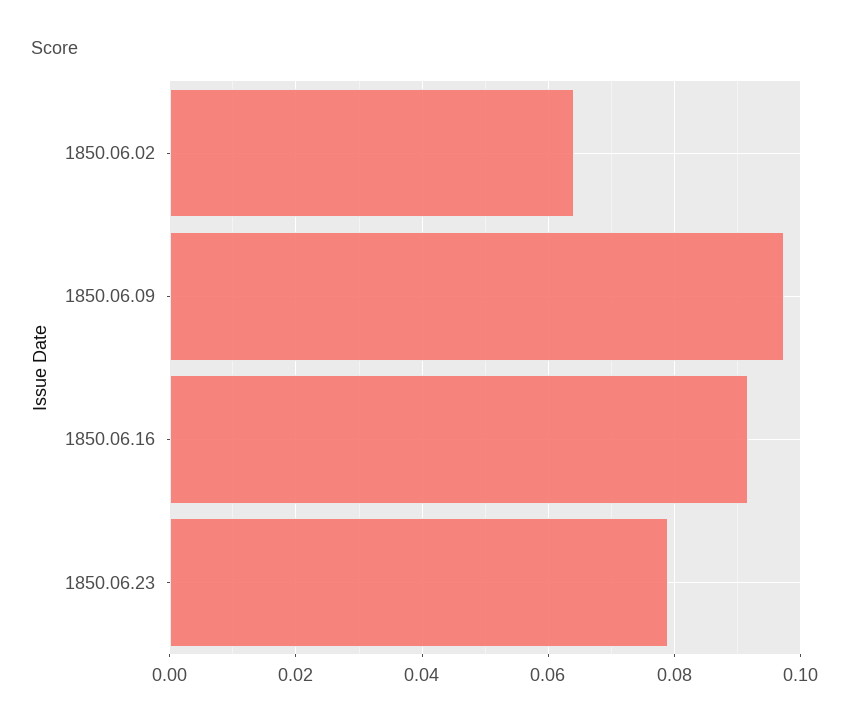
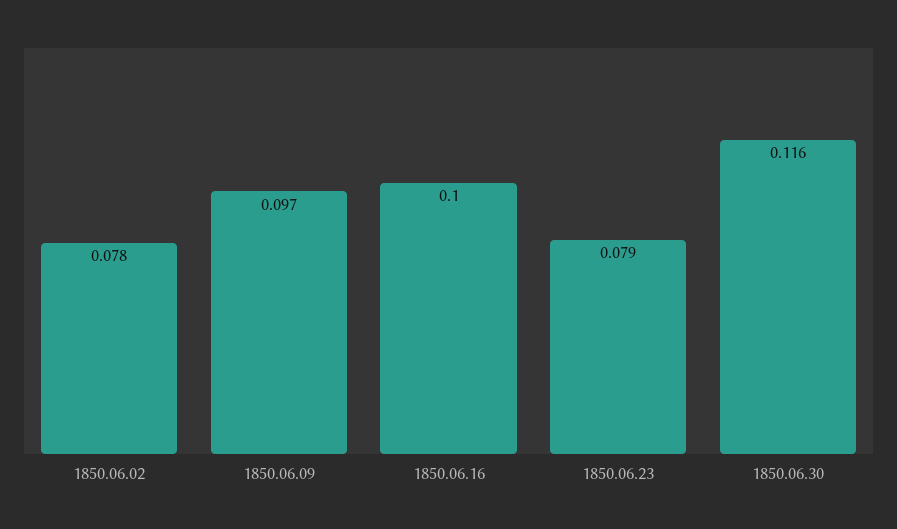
1850.06.02: 0.064 -> 0.078
1850.06.16: 0.092 -> 0.1
1850.06.30: none -> 0.116

